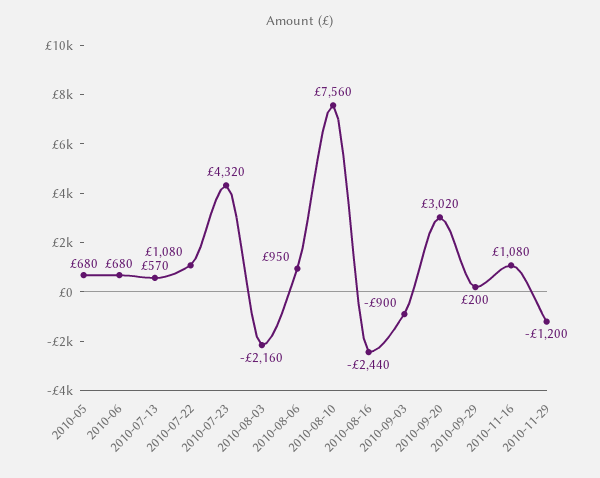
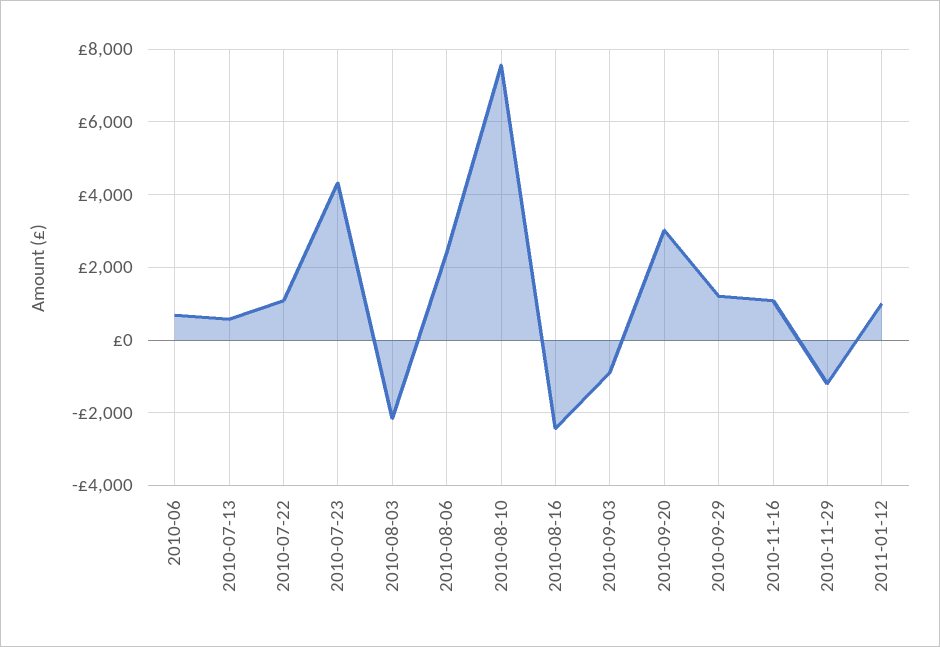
2010-05: 680 -> none
2010-08-06: 950 -> 2400
2010-09-29: 200 -> 1200
2011-01-12: none -> 1000

